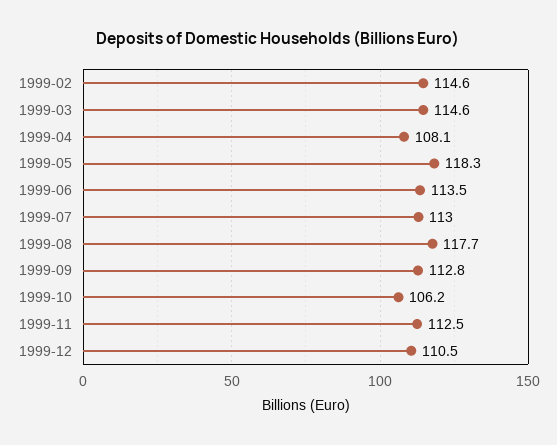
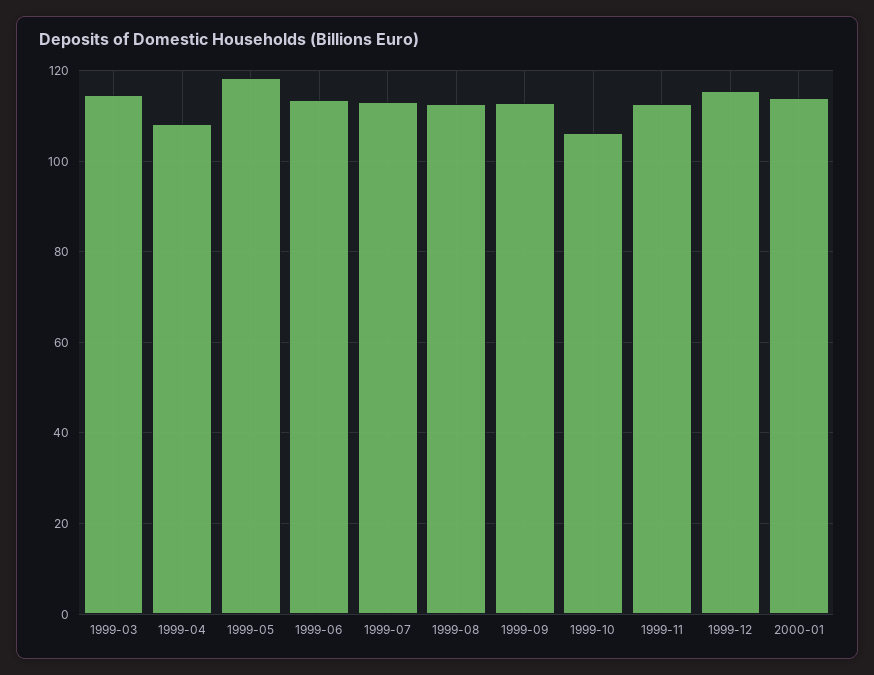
1999-02: 114.6 -> none
1999-08: 117.7 -> 112
1999-12: 110.5 -> 116
2000-01: none -> 114

